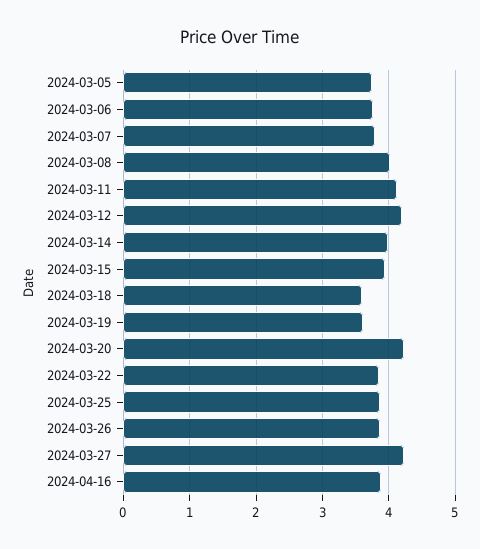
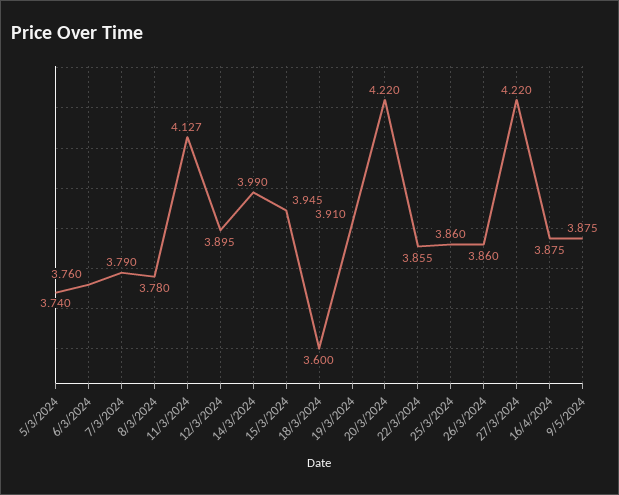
2024-03-08: 4 -> 3.78
2024-03-12: 4.2 -> 3.895
2024-03-19: 3.6 -> 3.91
9/5/2024: none -> 3.875

